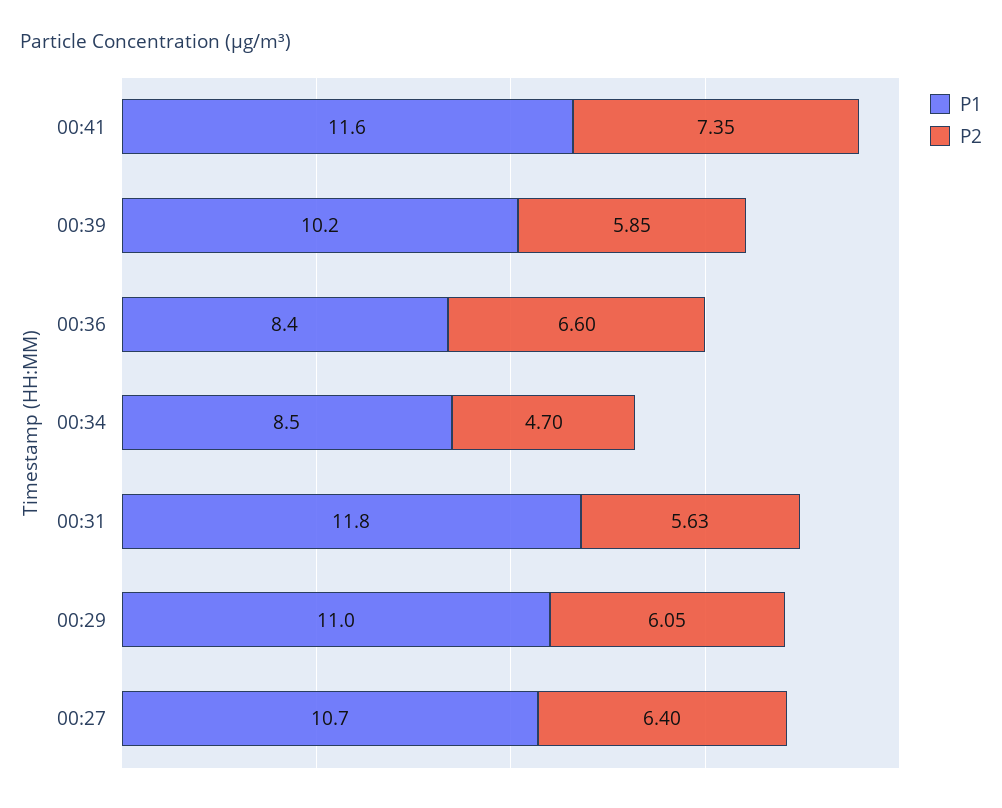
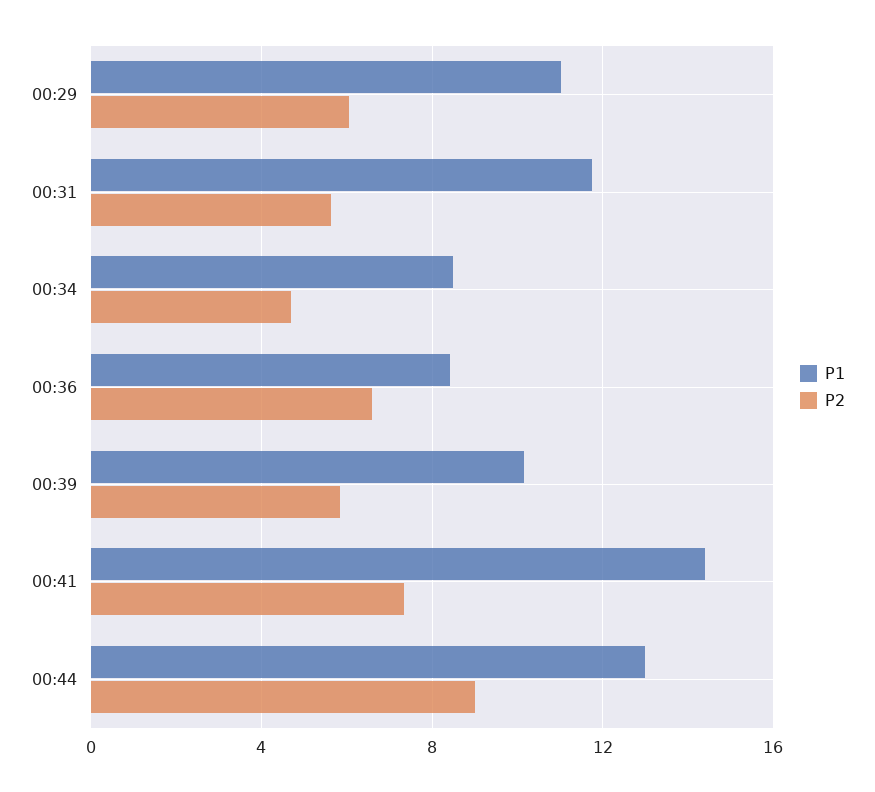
P1, 00:41: 11.6 -> 14.5
P1, 00:27: 10.7 -> none
P2, 00:27: 6.4 -> none
P1, 00:44: none -> 13
P2, 00:44: none -> 9

